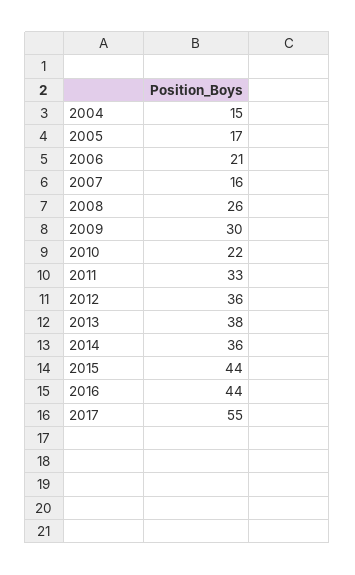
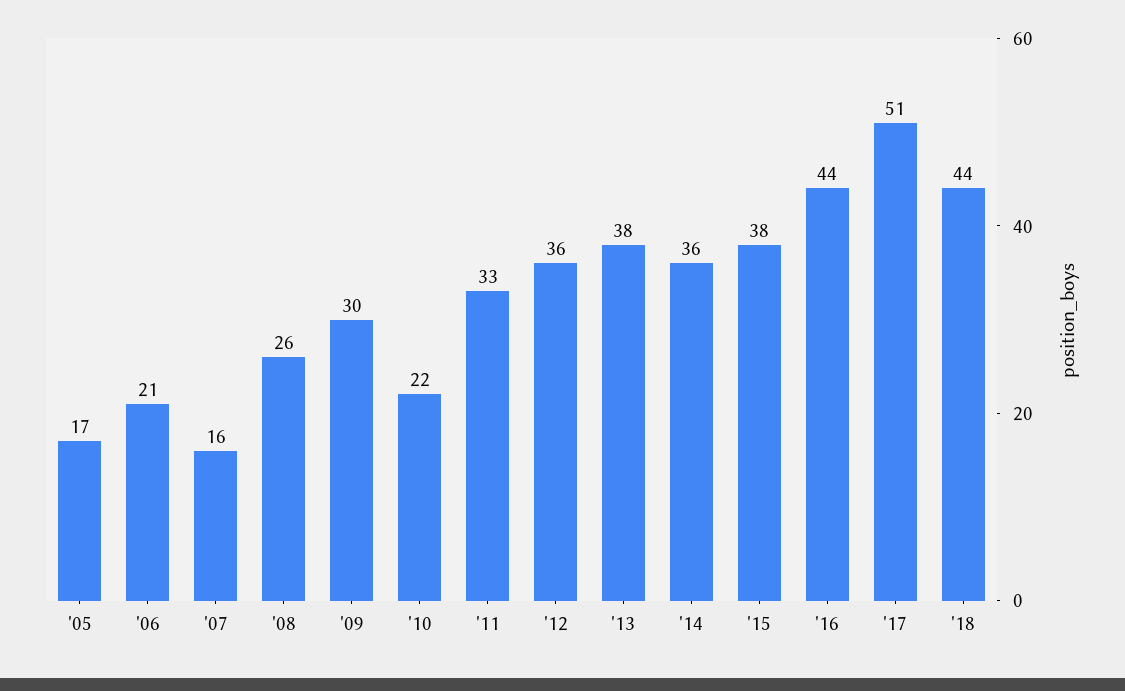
2004: 15 -> none
2015: 44 -> 38
2017: 55 -> 51
'18: none -> 44

